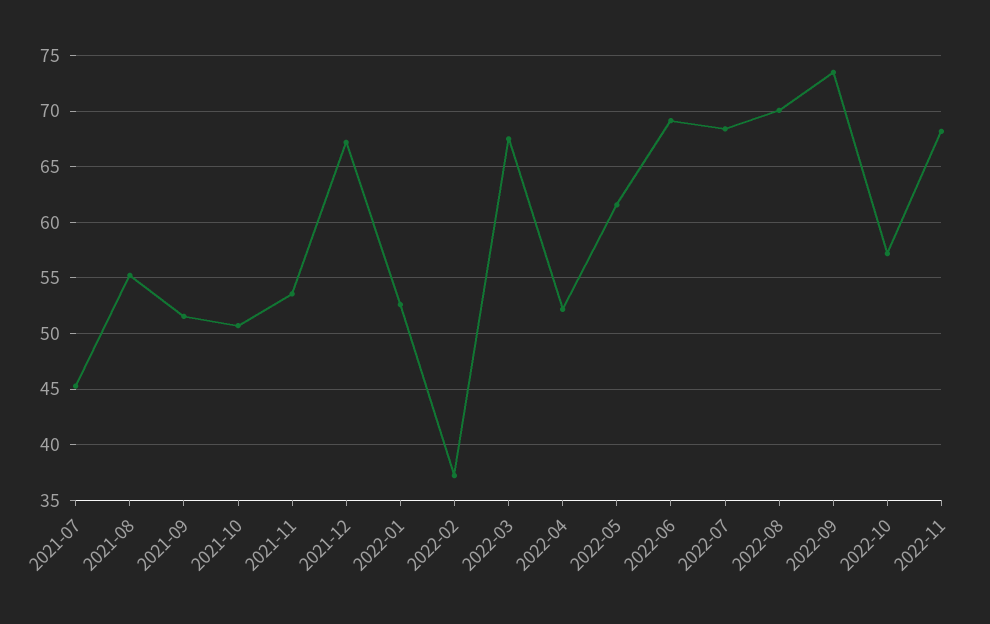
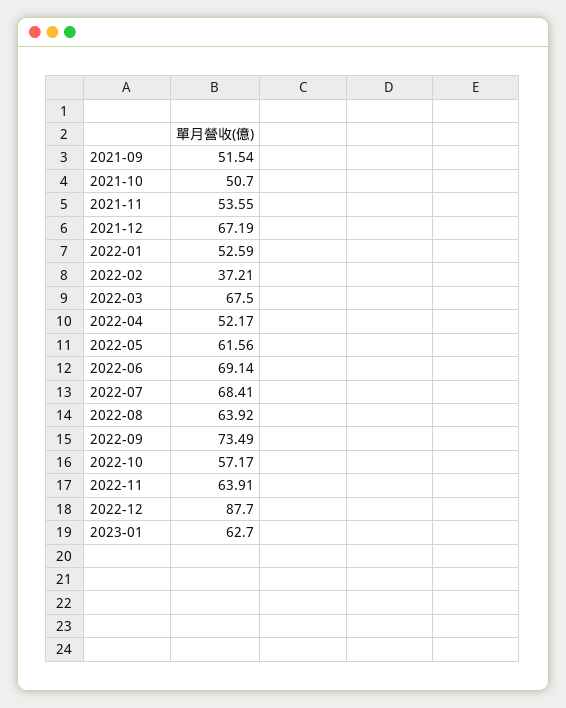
2021-07: 45 -> none
2021-08: 55 -> none
2022-08: 70 -> 63.92
2022-11: 68 -> 63.91
2022-12: none -> 87.7
2023-01: none -> 62.7

